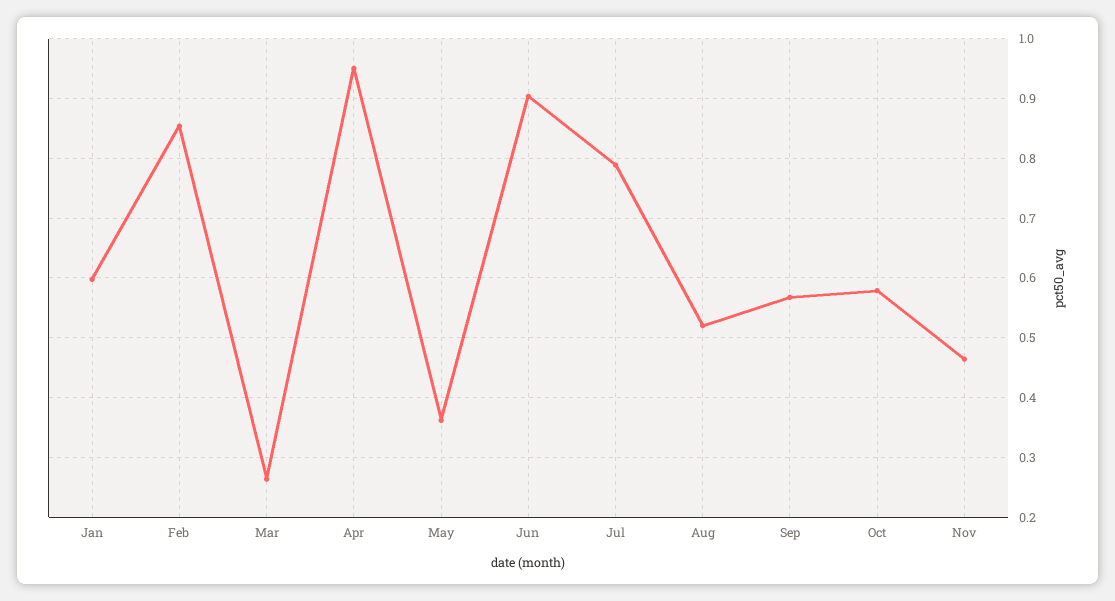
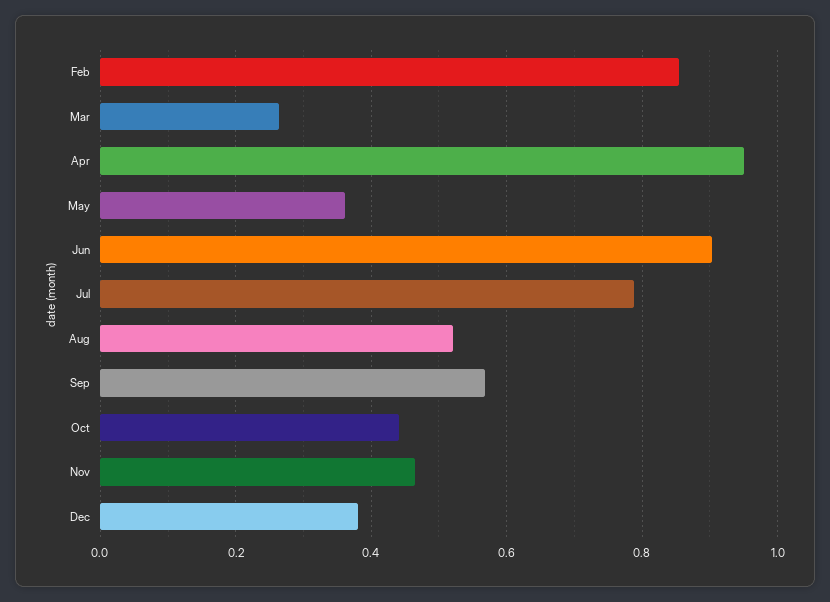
Jan: 0.6 -> none
Oct: 0.58 -> 0.44
Dec: none -> 0.38

